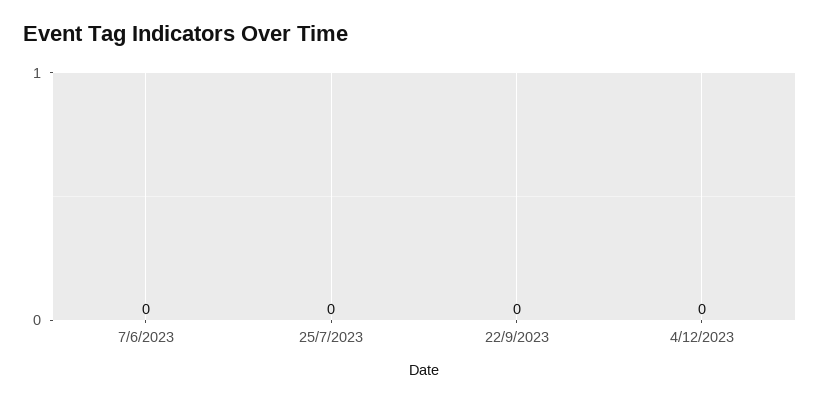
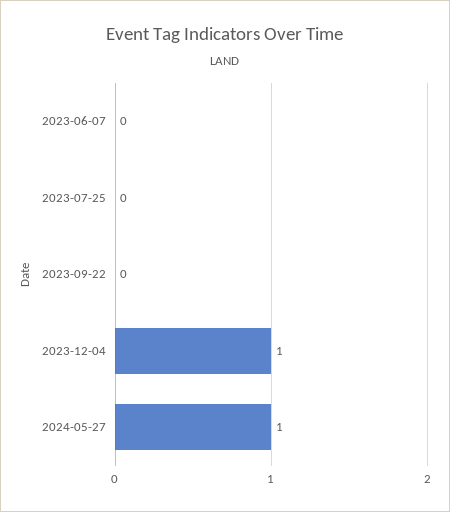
4/12/2023: 0 -> 1
2024-05-27: none -> 1

